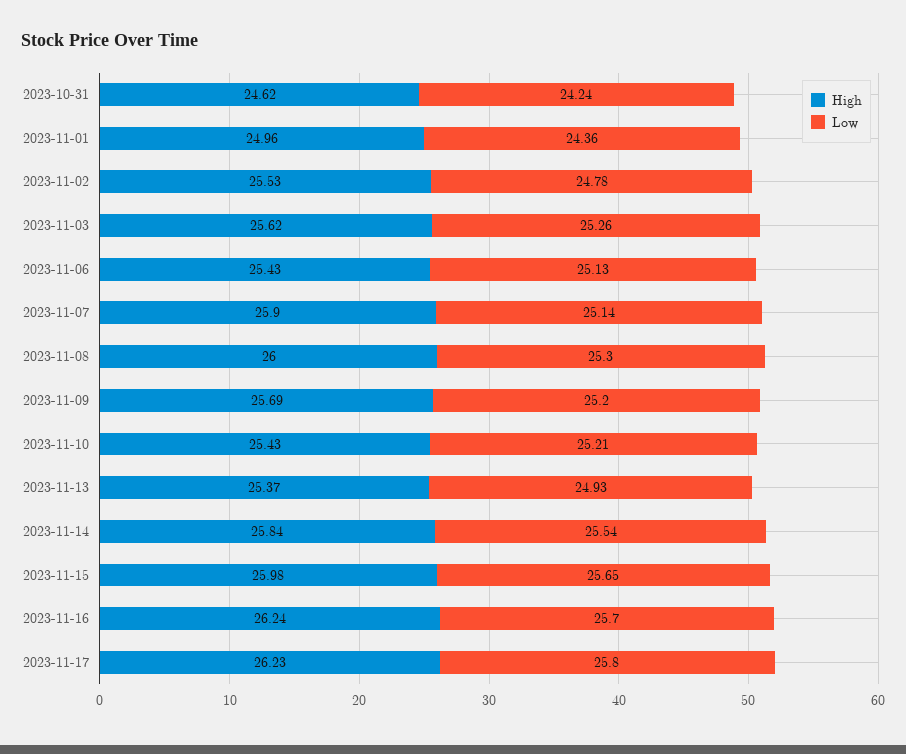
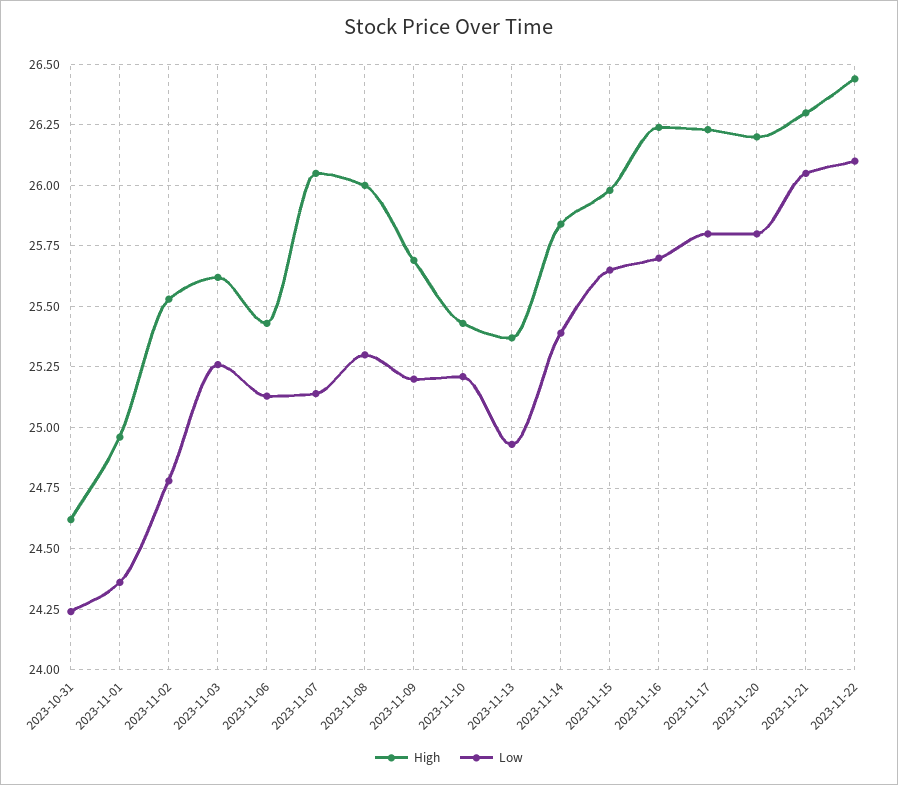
High, 2023-11-07: 25.9 -> 26.05
Low, 2023-11-14: 25.54 -> 25.4
High, 2023-11-20: none -> 26.2
Low, 2023-11-20: none -> 25.8
High, 2023-11-21: none -> 26.3
Low, 2023-11-21: none -> 26.05
High, 2023-11-22: none -> 26.45
Low, 2023-11-22: none -> 26.1

